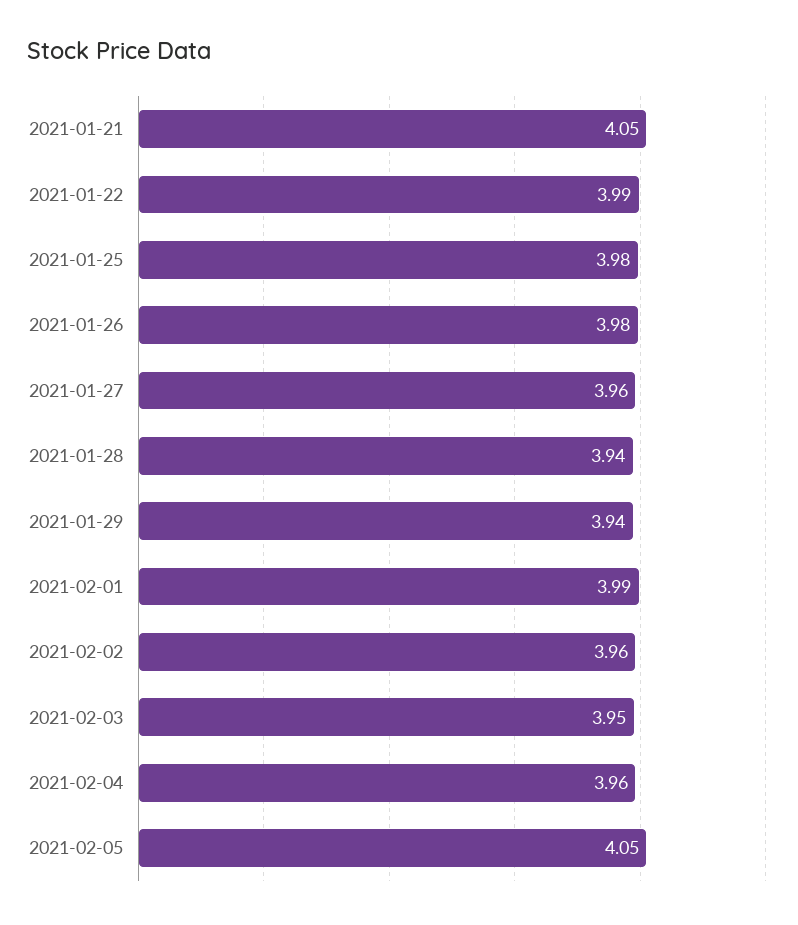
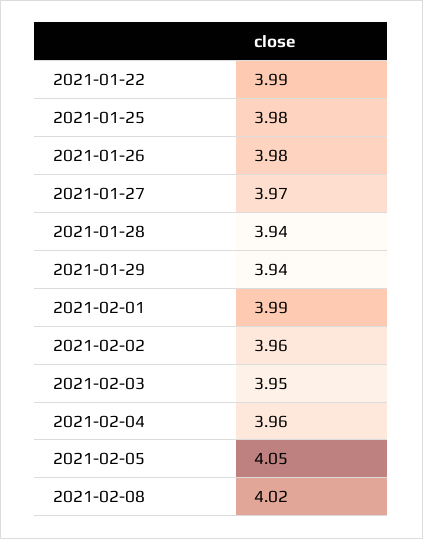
2021-01-21: 4.05 -> none
2021-01-27: 3.96 -> 3.97
2021-02-08: none -> 4.02

